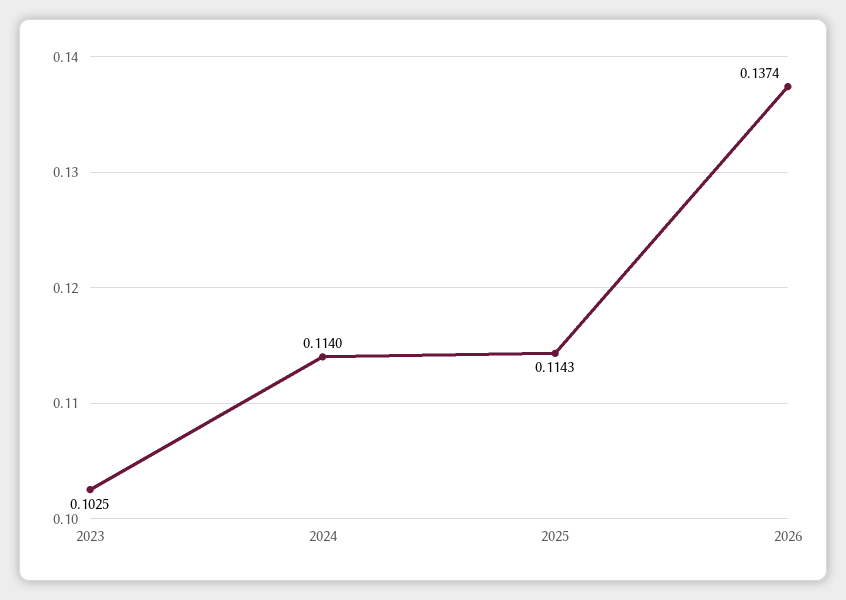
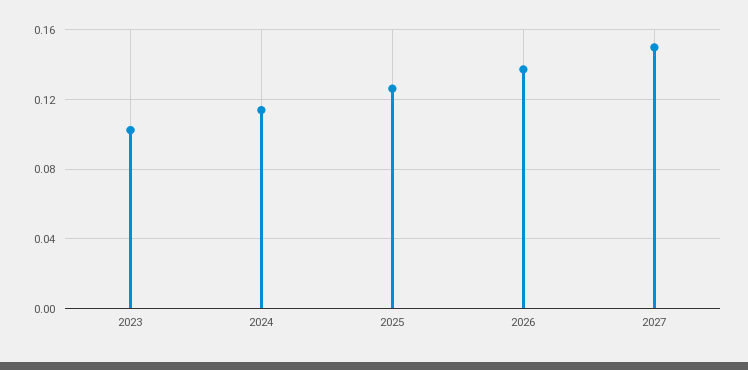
2025: 0.1143 -> 0.125
2027: none -> 0.15

